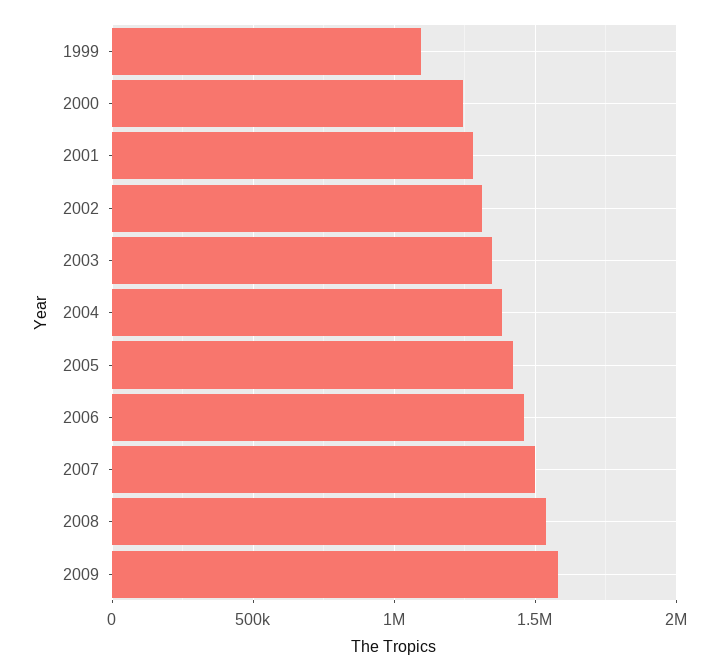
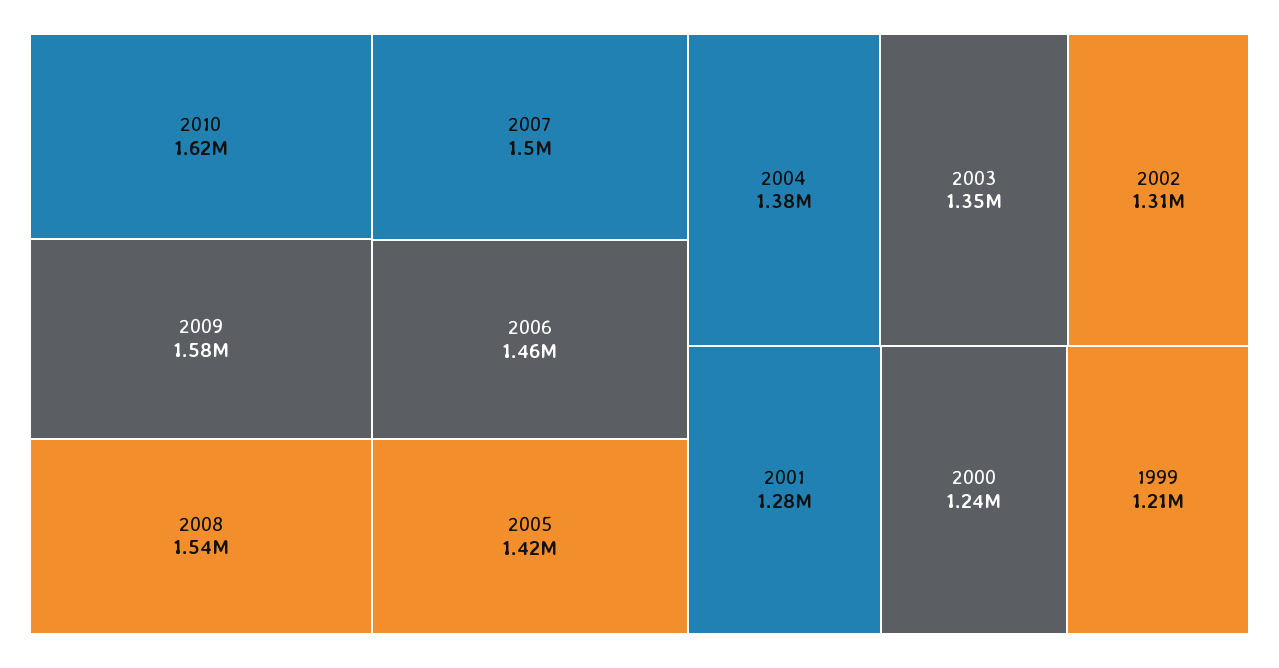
1999: 1100000 -> 1210000
2010: none -> 1620000

